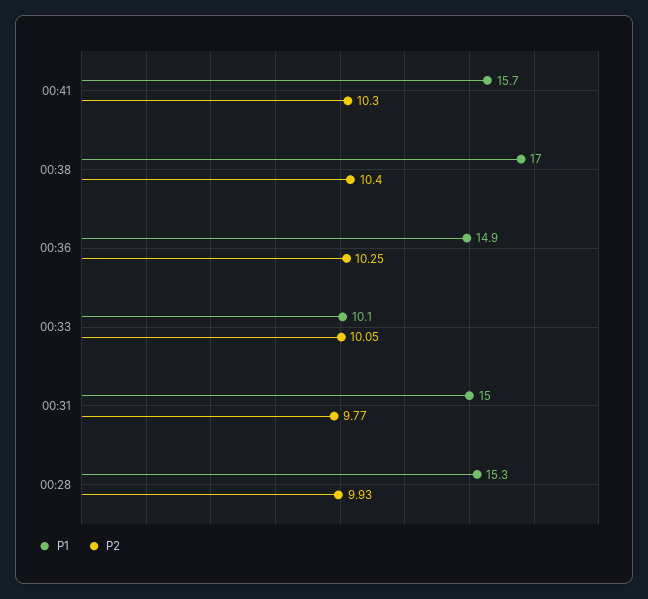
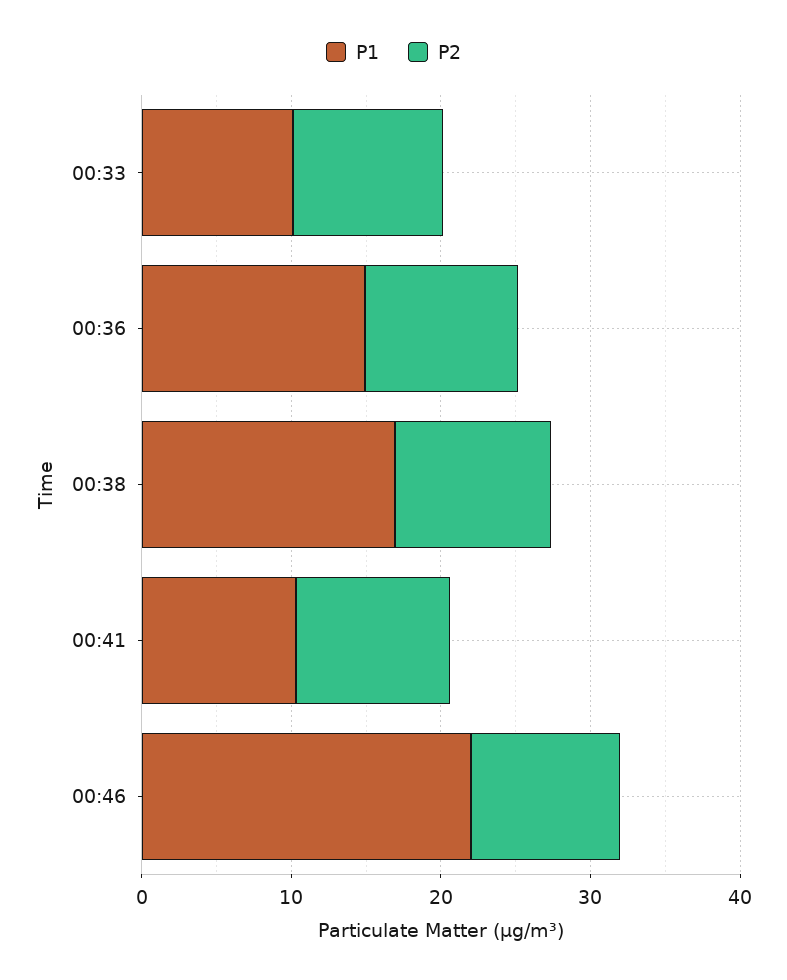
P1, 00:41: 15.7 -> 10
P1, 00:31: 15 -> none
P2, 00:31: 9.77 -> none
P1, 00:28: 15.3 -> none
P2, 00:28: 9.93 -> none
P1, 00:46: none -> 22
P2, 00:46: none -> 10

